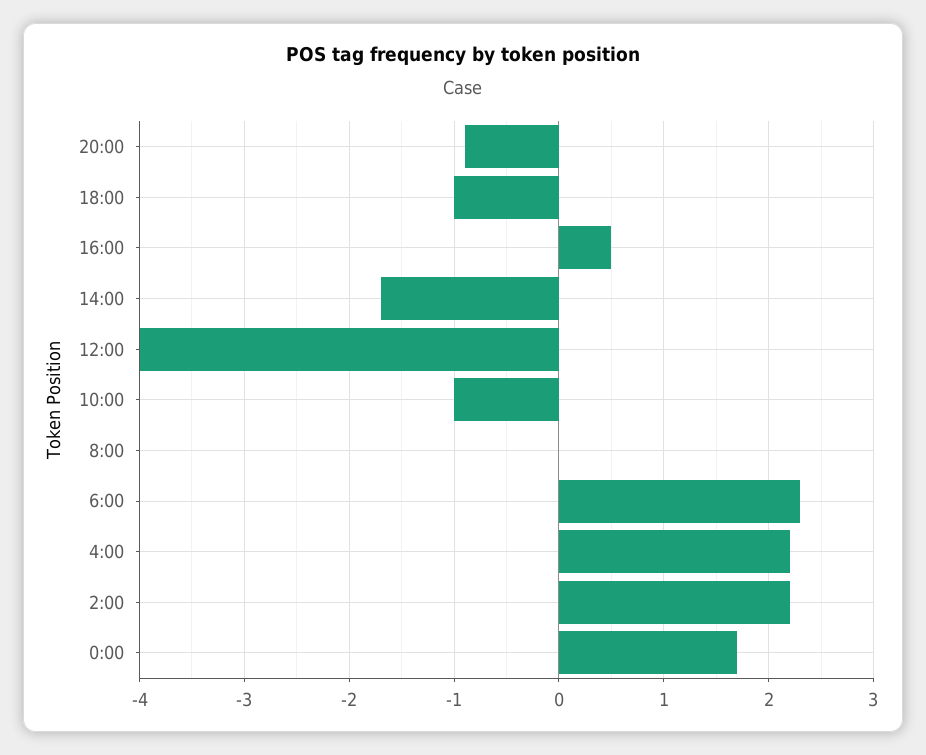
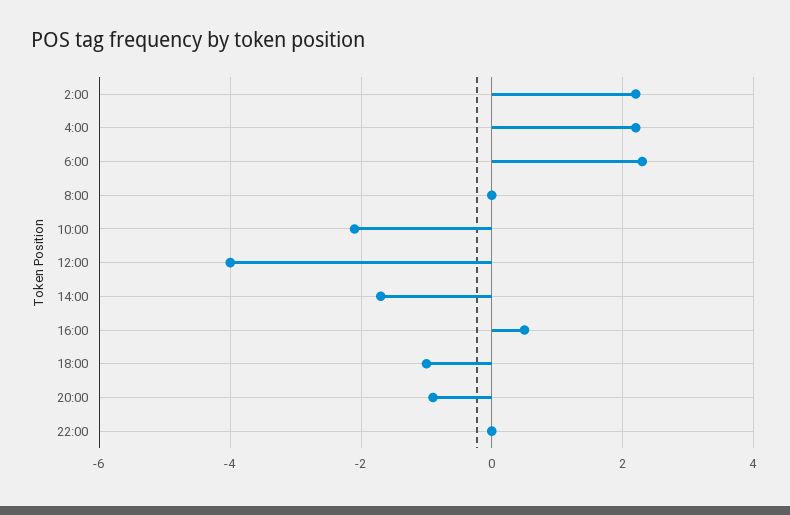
10:00: -1 -> -2
0:00: 1.7 -> none
22:00: none -> 0

